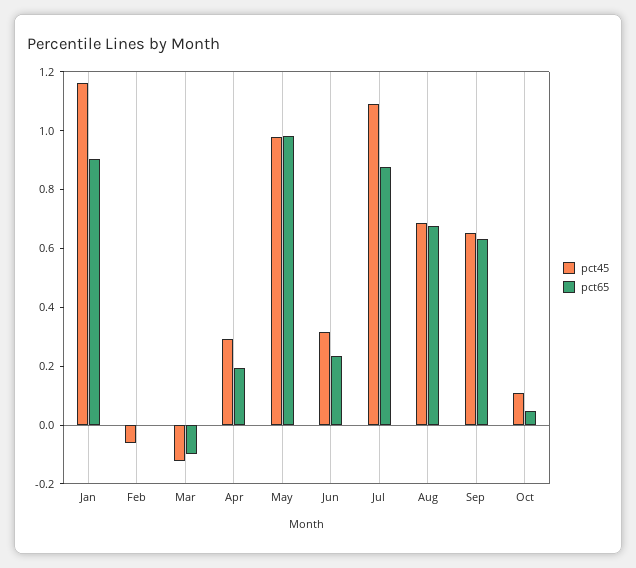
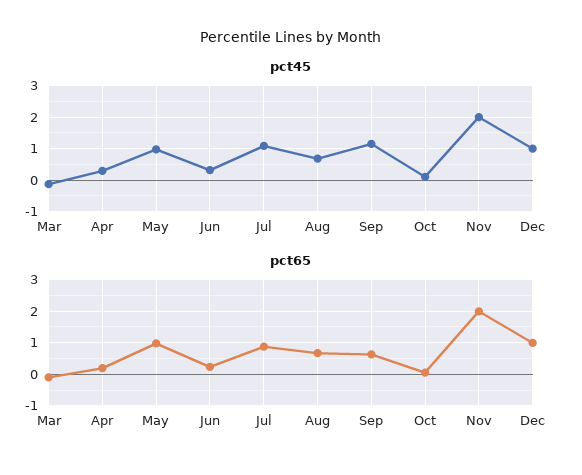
pct45, Jan: 1.15 -> none
pct65, Jan: 0.9 -> none
pct45, Feb: -0.05 -> none
pct65, Feb: 0 -> none
pct45, Sep: 0.65 -> 1.2
pct45, Nov: none -> 2
pct45, Dec: none -> 1
pct65, Nov: none -> 2
pct65, Dec: none -> 1

